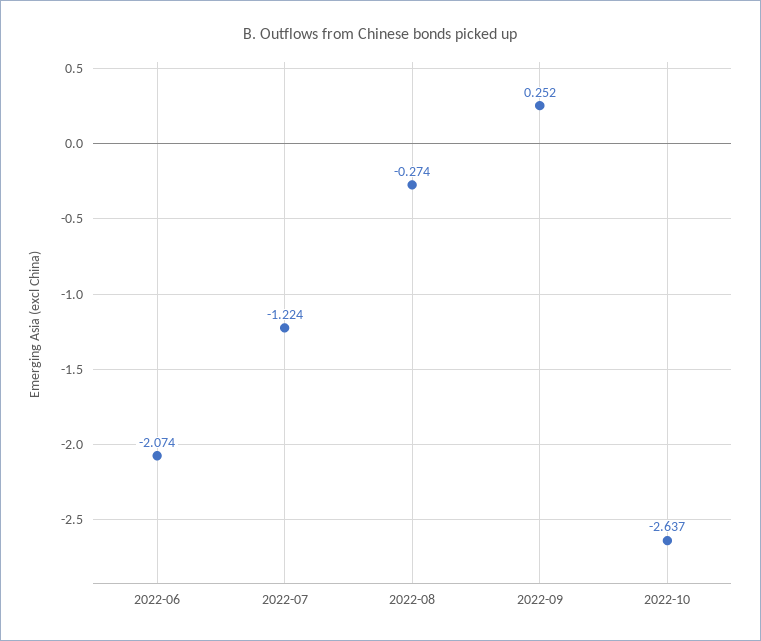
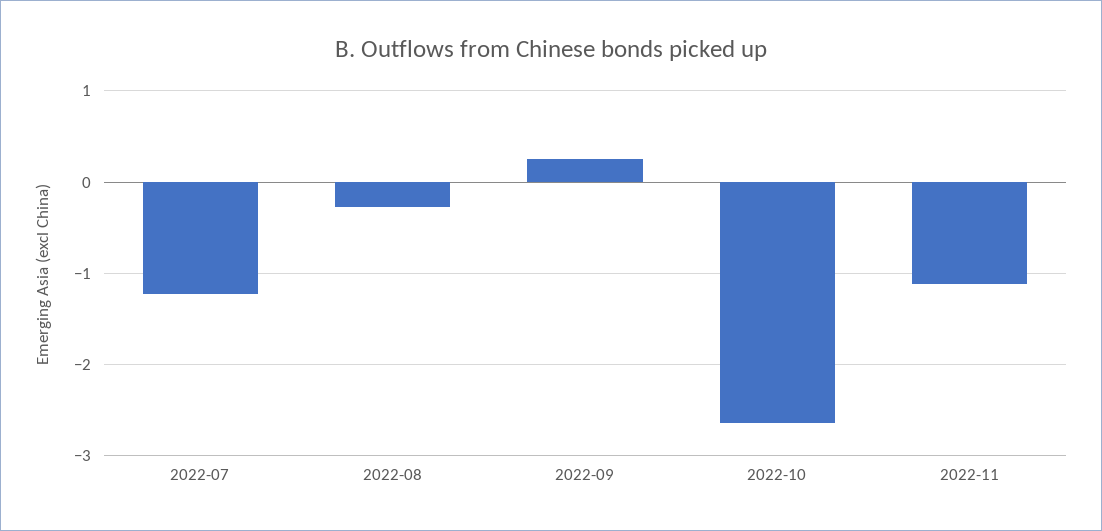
2022-06: -2.074 -> none
2022-11: none -> -1.1

